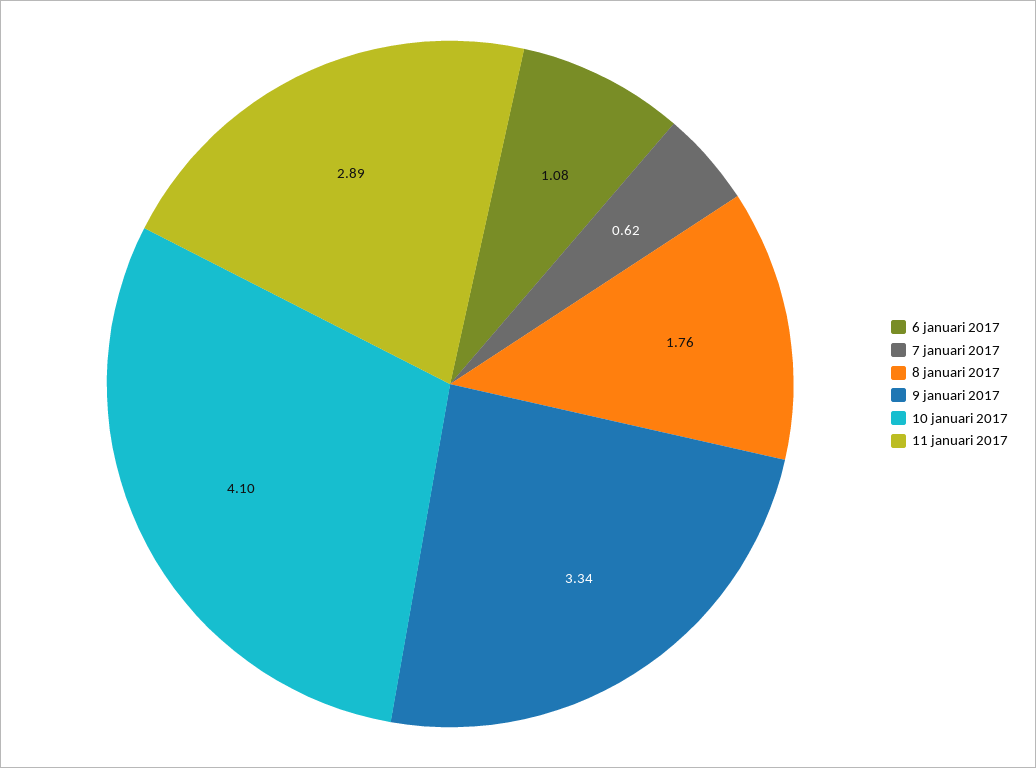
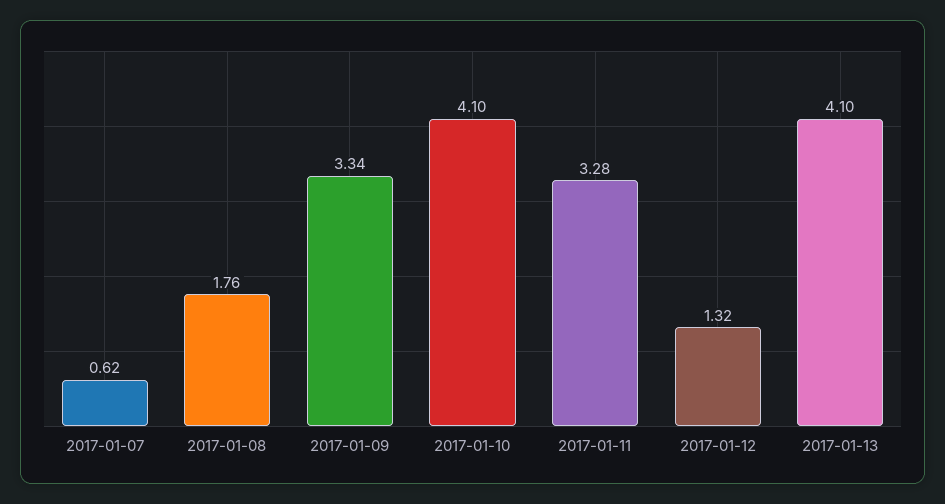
6 januari 2017: 1.08 -> none
11 januari 2017: 2.89 -> 3.28
2017-01-12: none -> 1.32
2017-01-13: none -> 4.1

